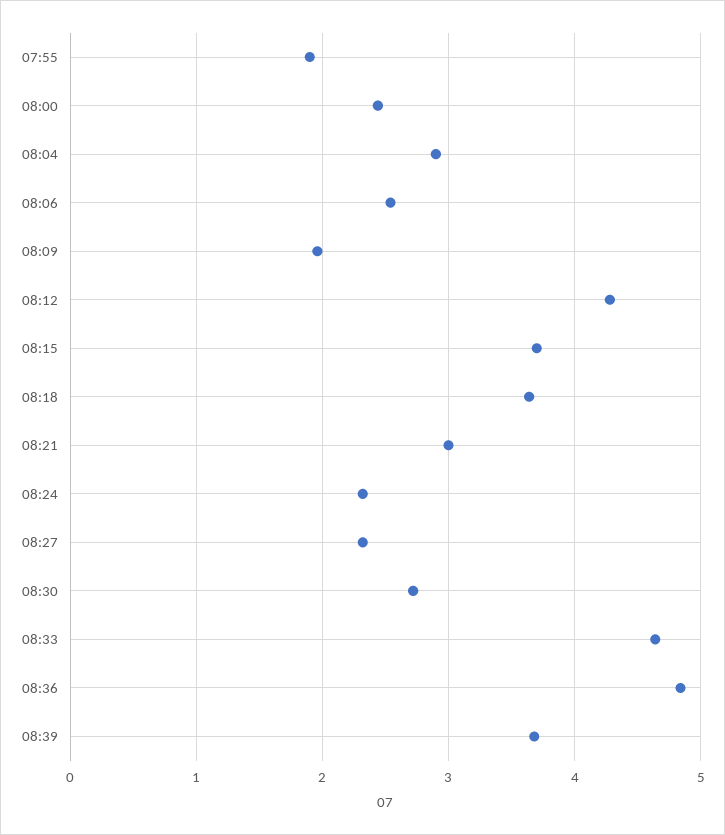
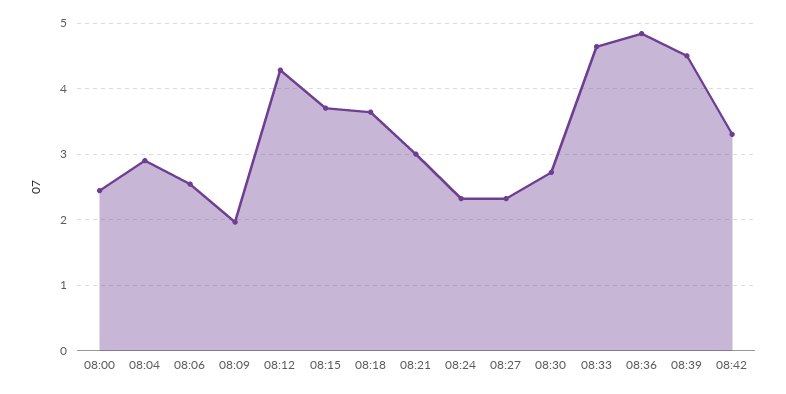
07:55: 1.9 -> none
08:39: 3.7 -> 4.5
08:42: none -> 3.3

